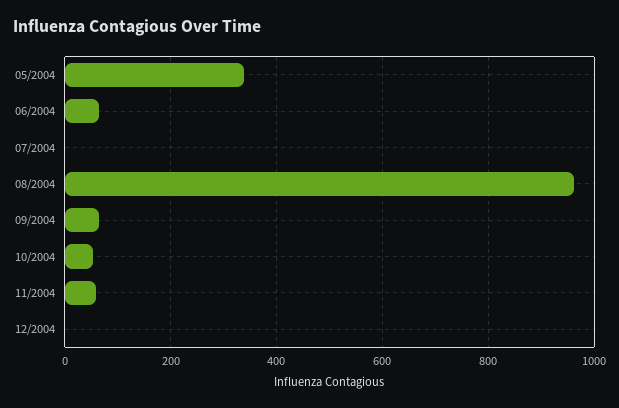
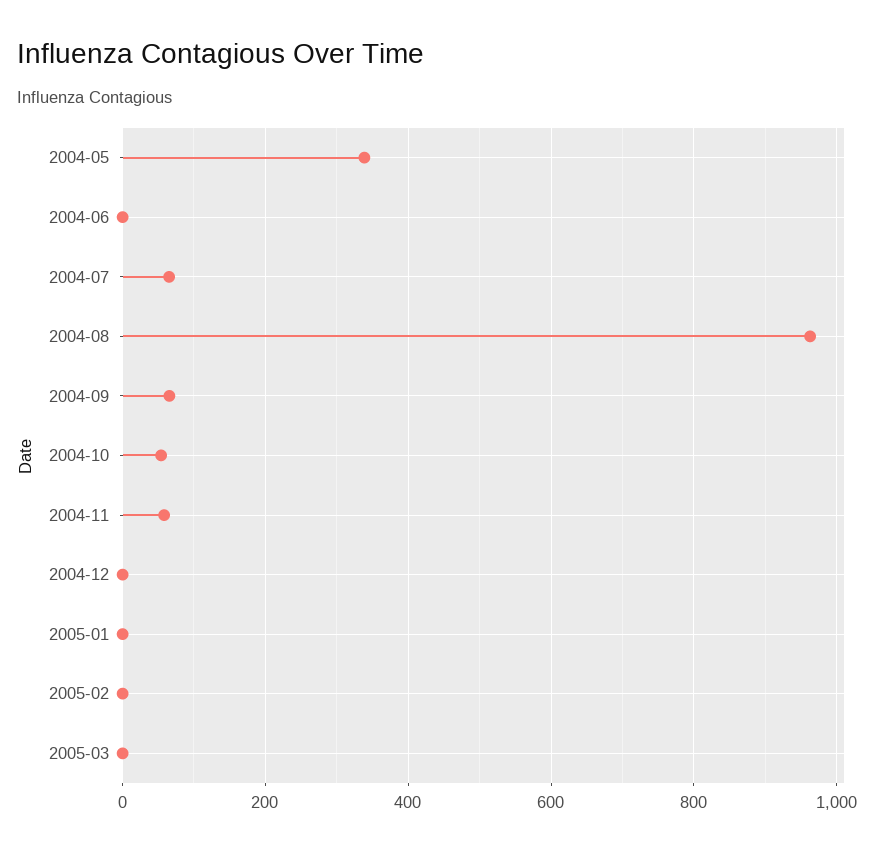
06/2004: 60 -> 0
07/2004: 0 -> 60
2005-01: none -> 0
2005-02: none -> 0
2005-03: none -> 0

